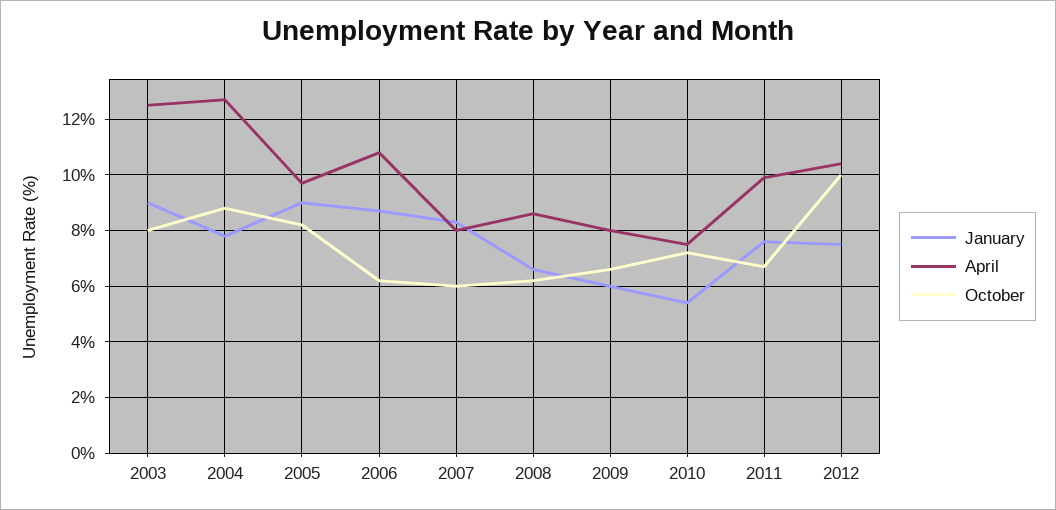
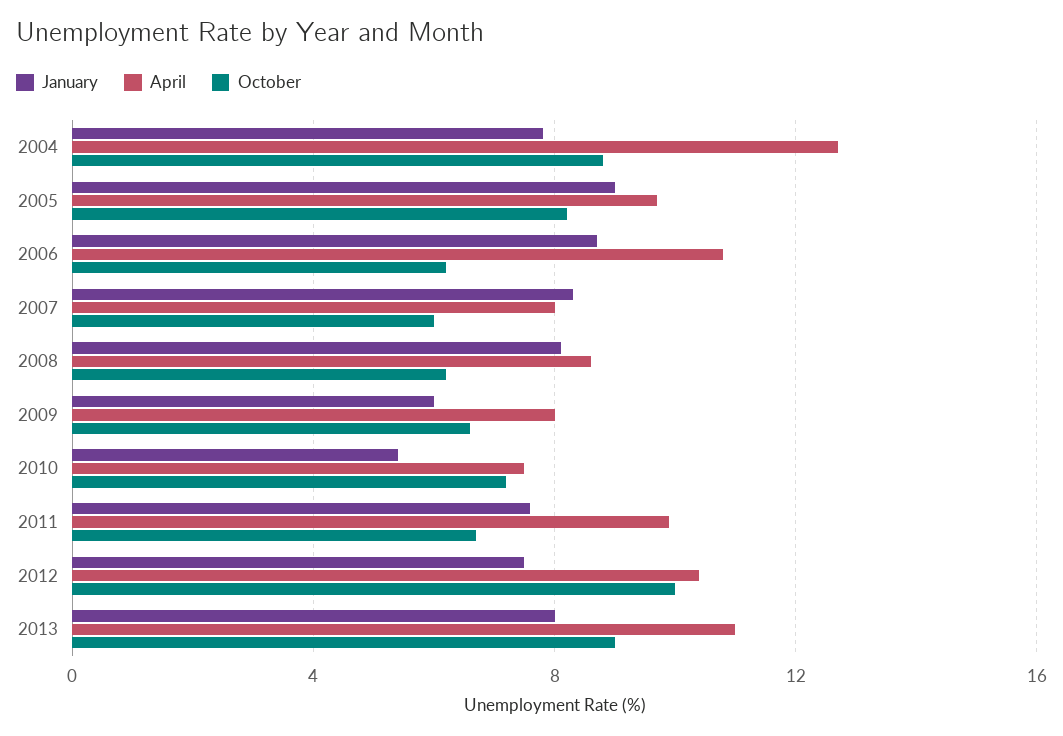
January, 2003: 9 -> none
April, 2003: 12.5 -> none
October, 2003: 8 -> none
January, 2008: 6.5 -> 8
January, 2013: none -> 8
April, 2013: none -> 11
October, 2013: none -> 9

